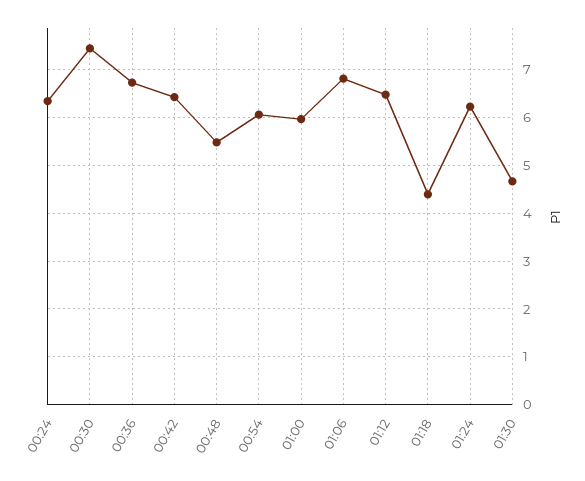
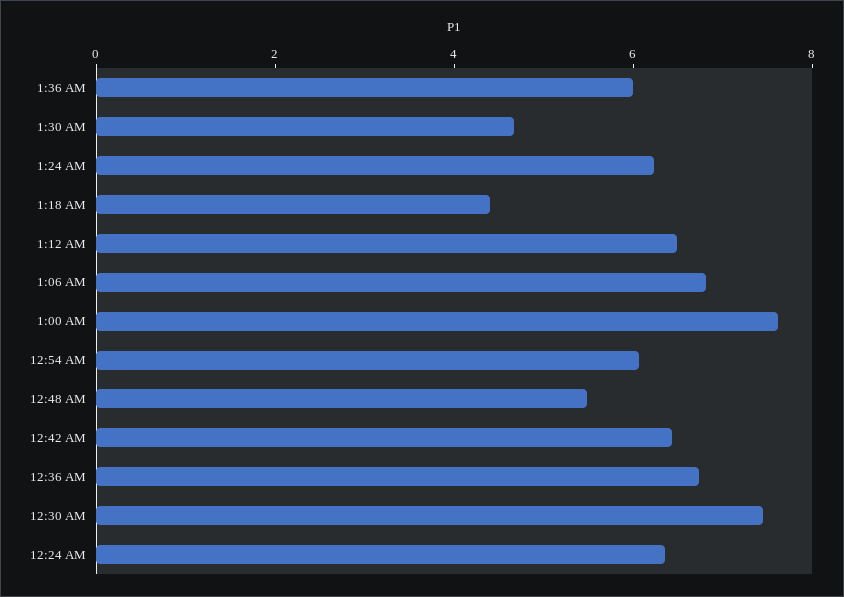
01:00: 6 -> 7.5
1:36 AM: none -> 6

